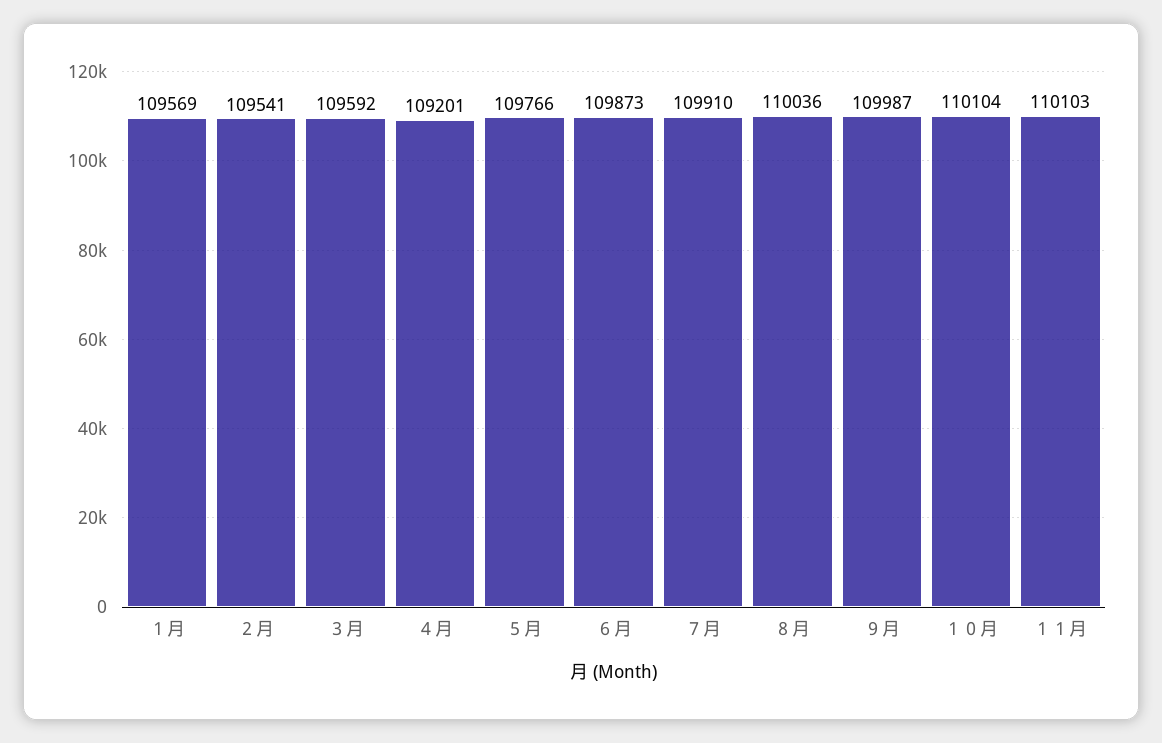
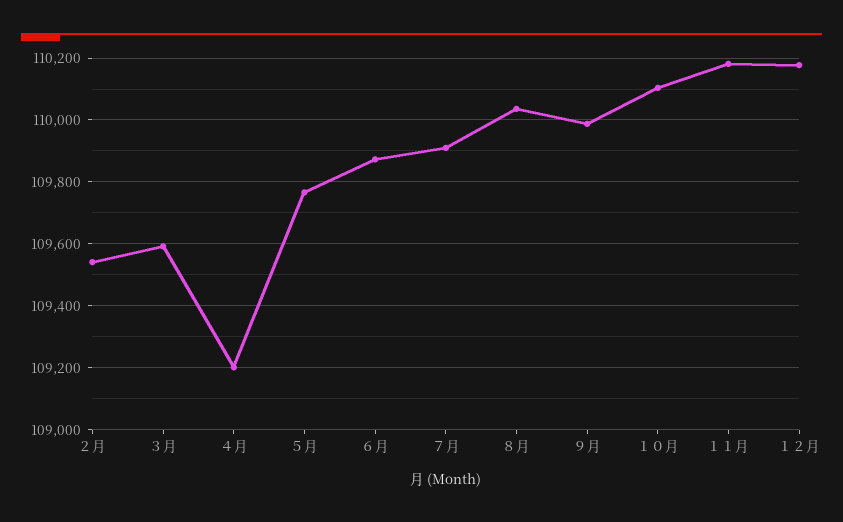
１月: 109569 -> none
１１月: 110103 -> 110180
１２月: none -> 110180

